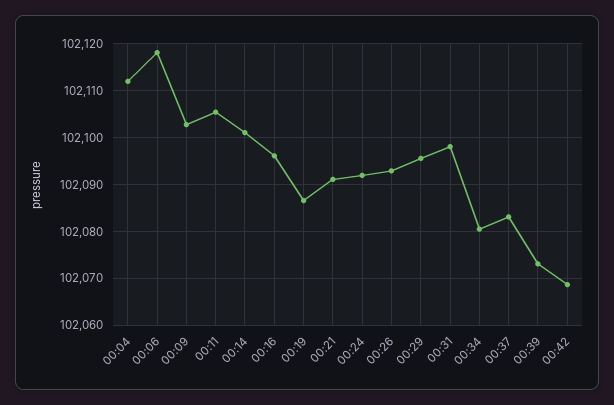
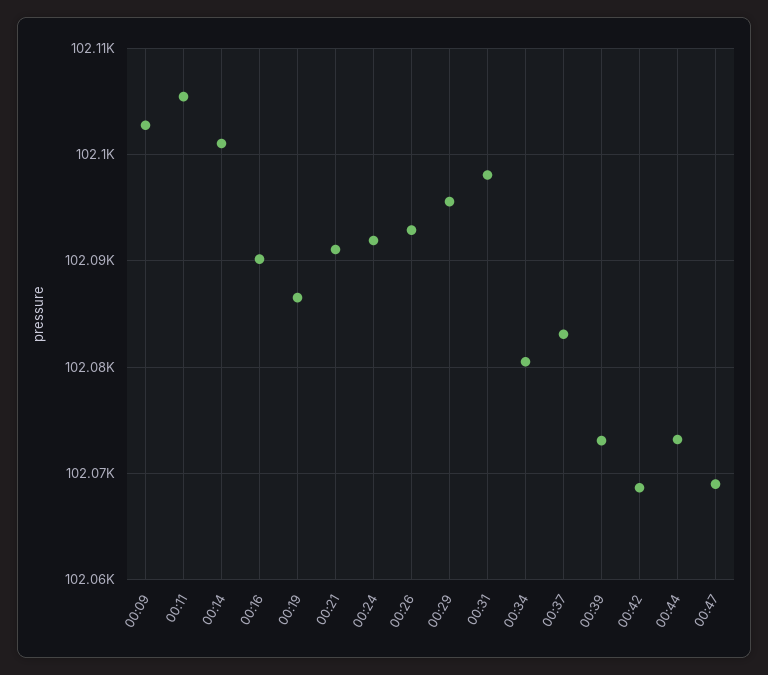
00:04: 102112 -> none
00:06: 102118 -> none
00:16: 102096 -> 102090
00:44: none -> 102073
00:47: none -> 102069

